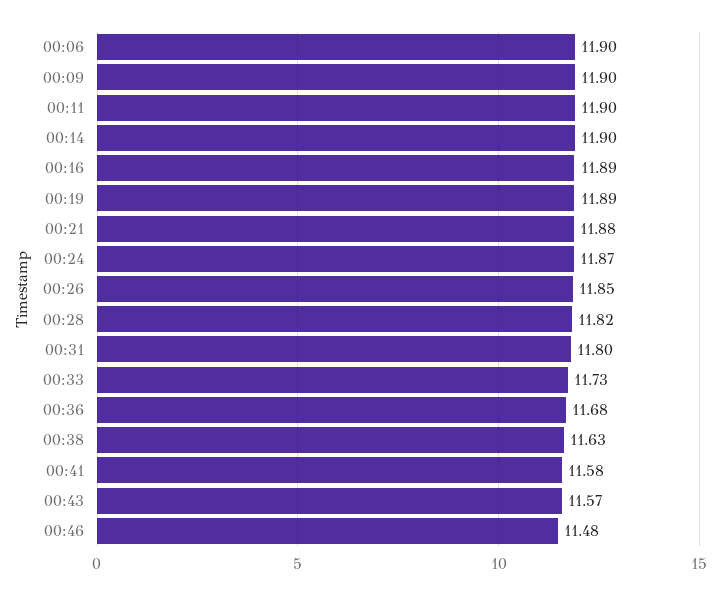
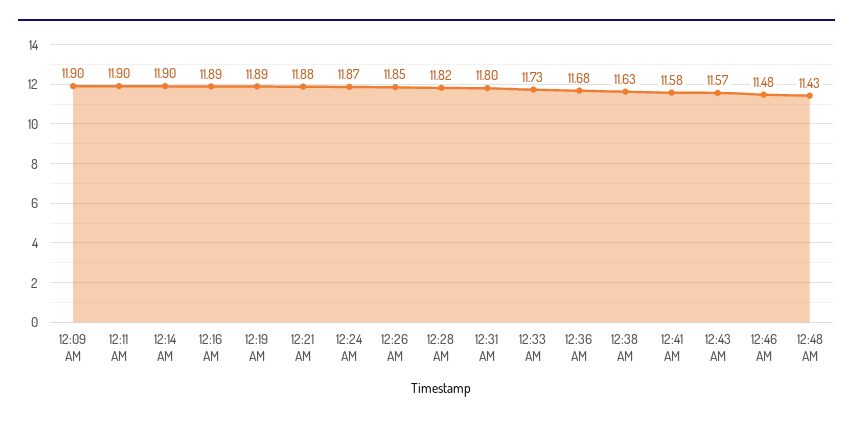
00:06: 11.9 -> none
12:48 AM: none -> 11.43

